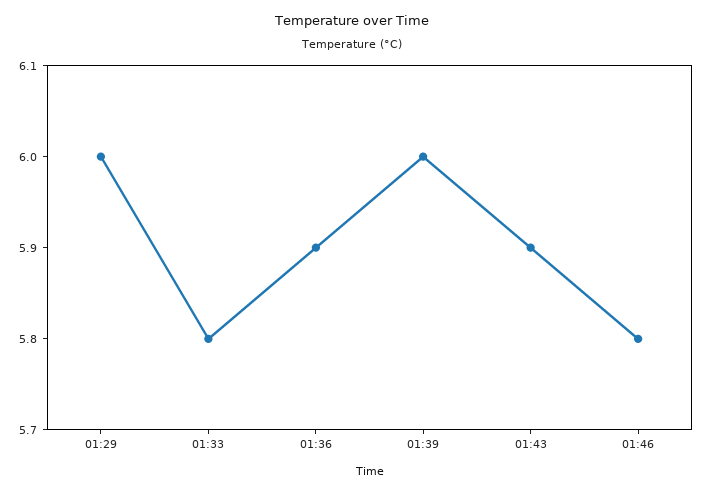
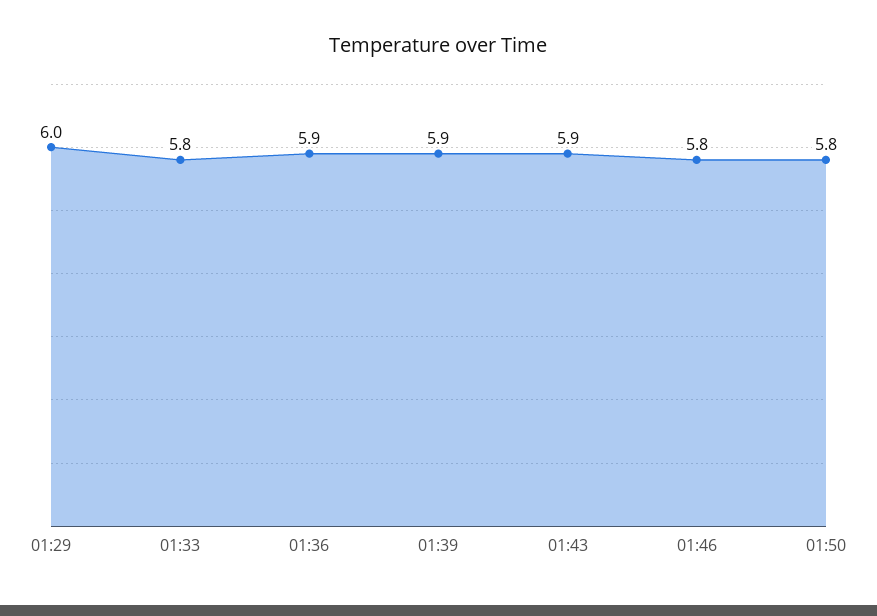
01:39: 6 -> 5.9
01:50: none -> 5.8

